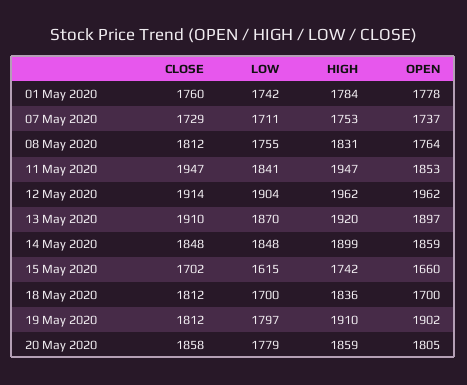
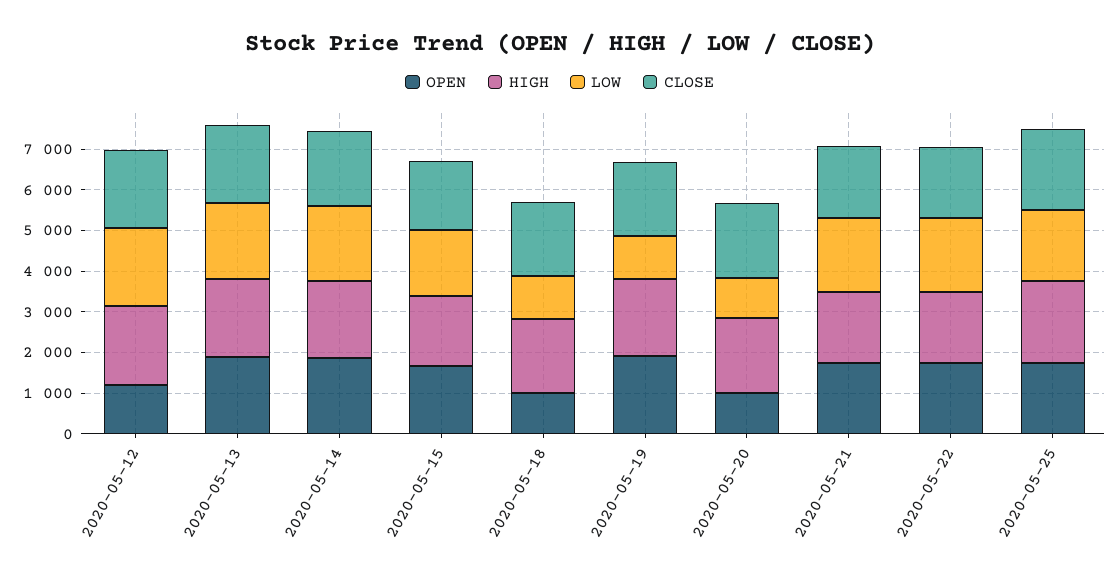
CLOSE, 01 May 2020: 1760 -> none
LOW, 01 May 2020: 1742 -> none
HIGH, 01 May 2020: 1784 -> none
OPEN, 01 May 2020: 1778 -> none
CLOSE, 07 May 2020: 1729 -> none
LOW, 07 May 2020: 1711 -> none
HIGH, 07 May 2020: 1753 -> none
OPEN, 07 May 2020: 1737 -> none
CLOSE, 08 May 2020: 1812 -> none
LOW, 08 May 2020: 1755 -> none
HIGH, 08 May 2020: 1831 -> none
OPEN, 08 May 2020: 1764 -> none
CLOSE, 11 May 2020: 1947 -> none
LOW, 11 May 2020: 1841 -> none
HIGH, 11 May 2020: 1947 -> none
OPEN, 11 May 2020: 1853 -> none
OPEN, 12 May 2020: 1962 -> 1200
LOW, 18 May 2020: 1700 -> 1000
OPEN, 18 May 2020: 1700 -> 1000
LOW, 19 May 2020: 1797 -> 1000
LOW, 20 May 2020: 1779 -> 1000
OPEN, 20 May 2020: 1805 -> 1000
OPEN, 2020-05-21: none -> 1800
HIGH, 2020-05-21: none -> 1800
LOW, 2020-05-21: none -> 1800
CLOSE, 2020-05-21: none -> 1800
OPEN, 2020-05-22: none -> 1800
HIGH, 2020-05-22: none -> 1800
LOW, 2020-05-22: none -> 1800
CLOSE, 2020-05-22: none -> 1800
OPEN, 2020-05-25: none -> 1800
HIGH, 2020-05-25: none -> 2000
LOW, 2020-05-25: none -> 1800
CLOSE, 2020-05-25: none -> 2000

